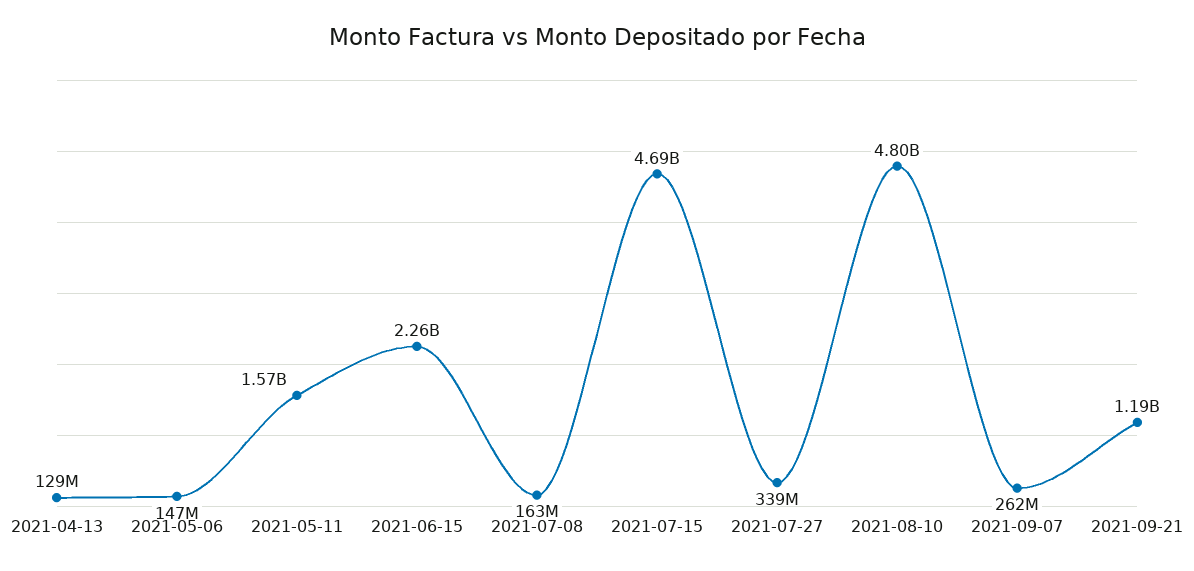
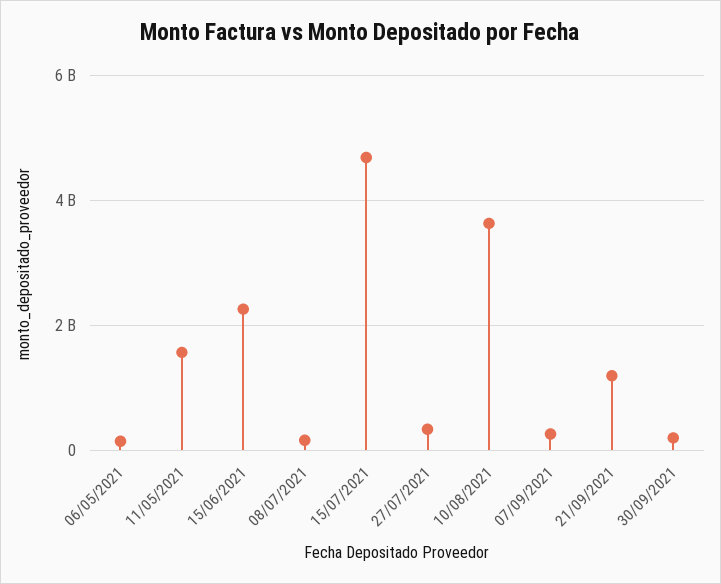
2021-04-13: 129000000 -> none
2021-08-10: 4800000000 -> 3600000000
30/09/2021: none -> 200000000

